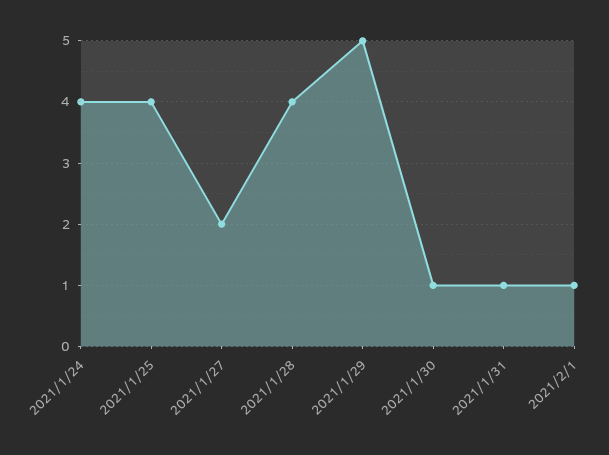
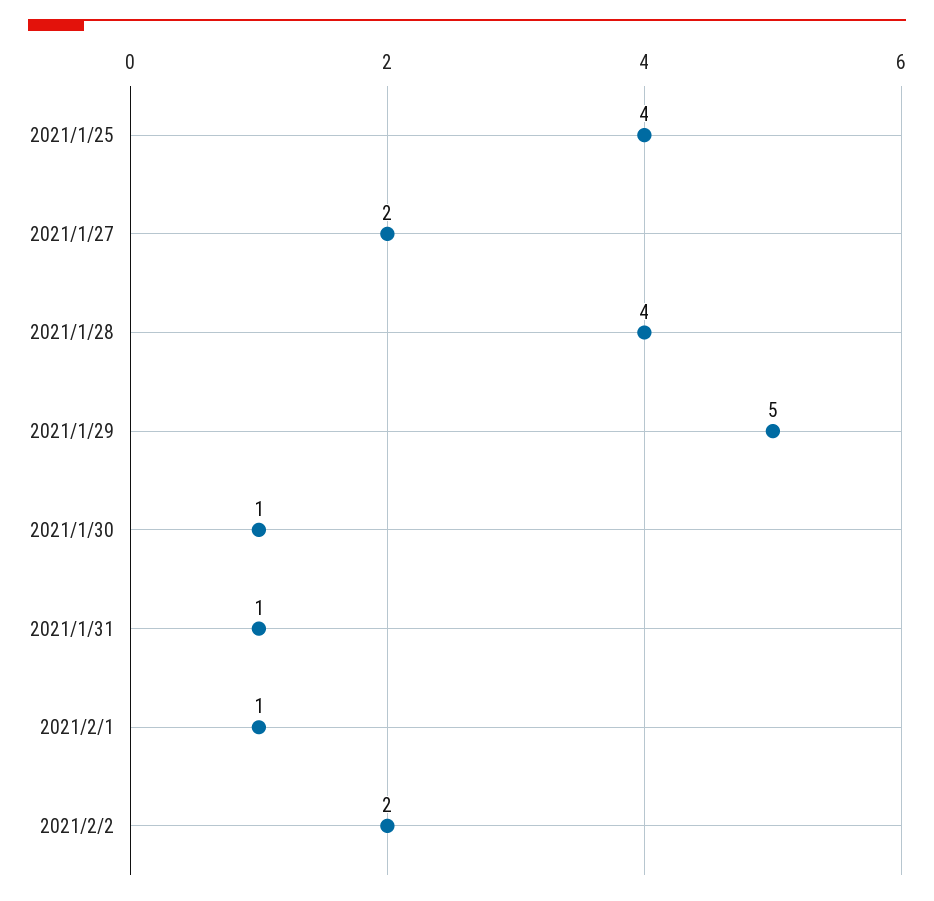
2021/1/24: 4 -> none
2021/2/2: none -> 2

